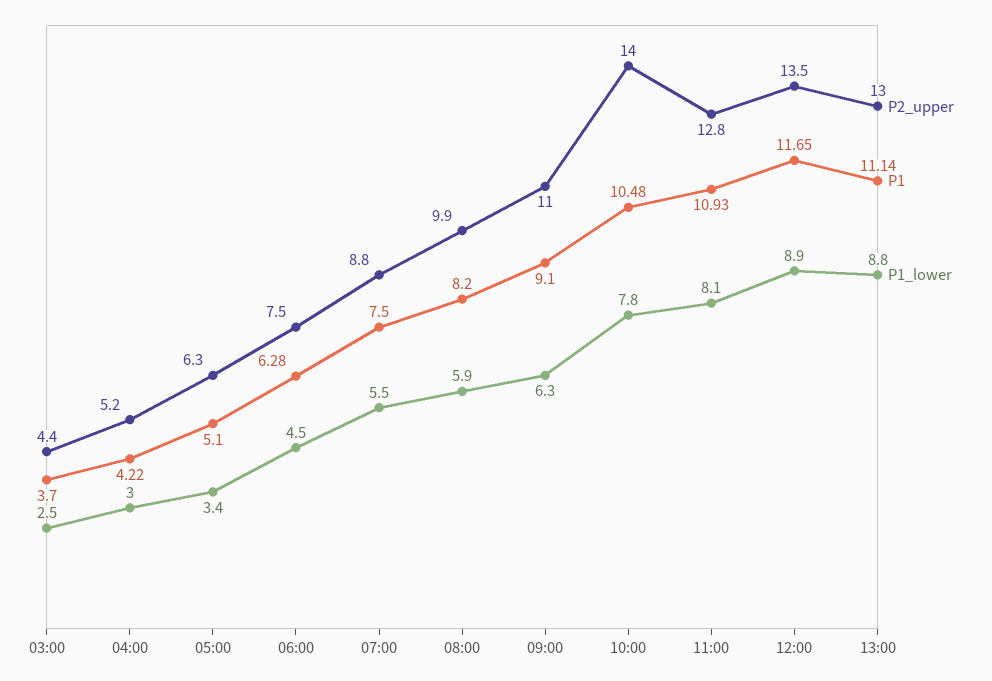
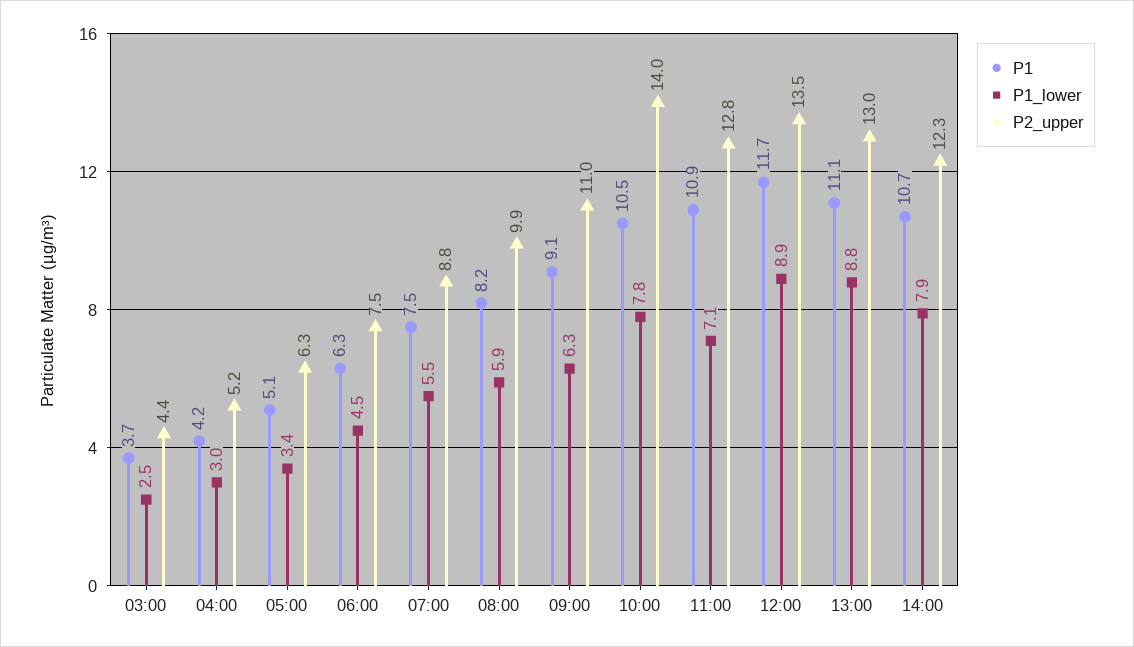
P1_lower, 11:00: 8.1 -> 7.1
P1, 14:00: none -> 10.7
P1_lower, 14:00: none -> 7.9
P2_upper, 14:00: none -> 12.3

